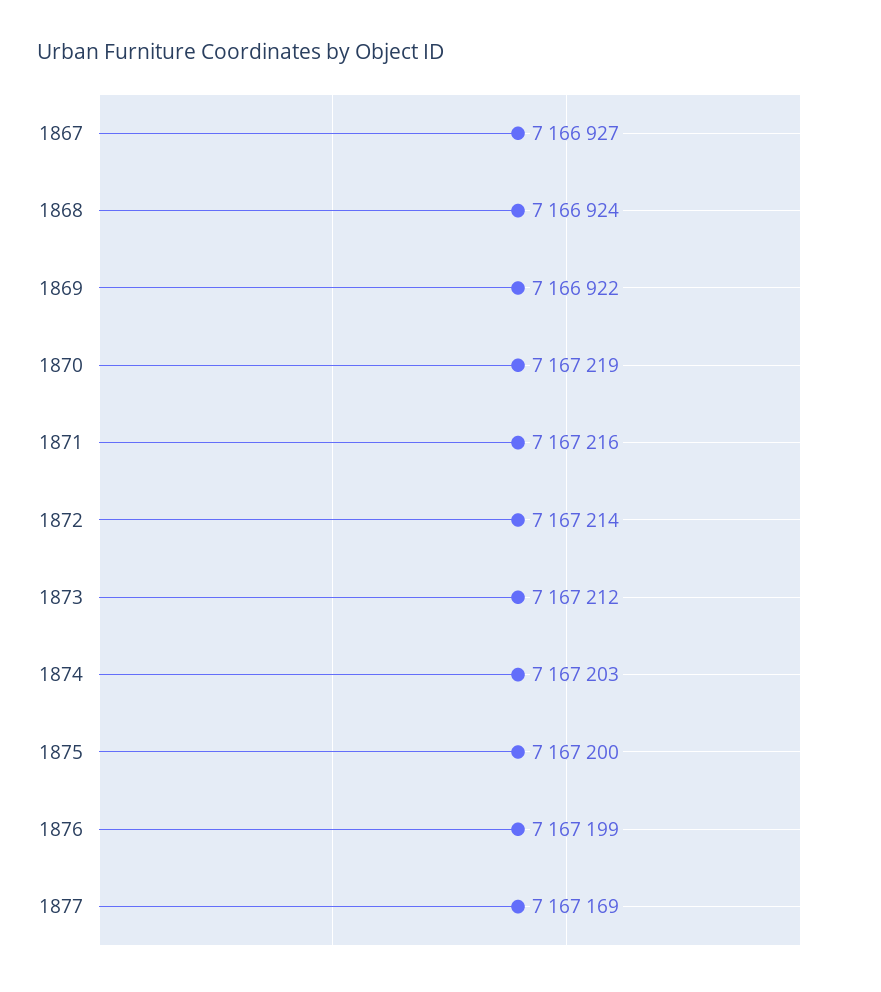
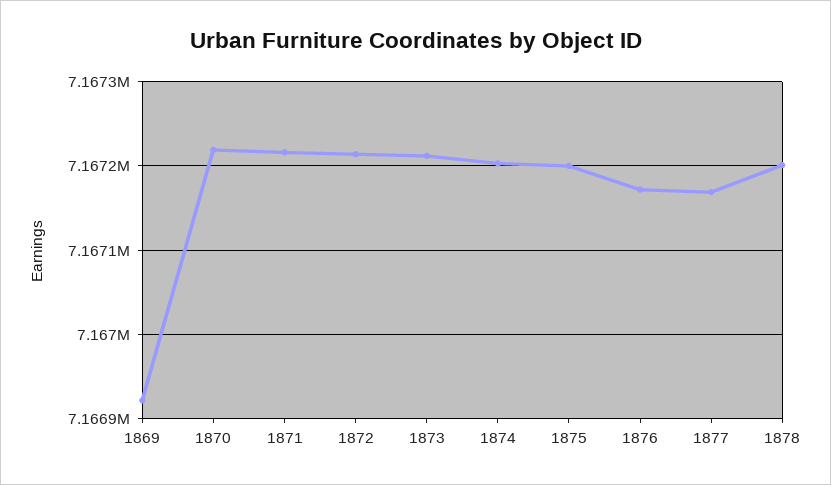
1867: 7166927 -> none
1868: 7166924 -> none
1876: 7167199 -> 7167170
1878: none -> 7167200

